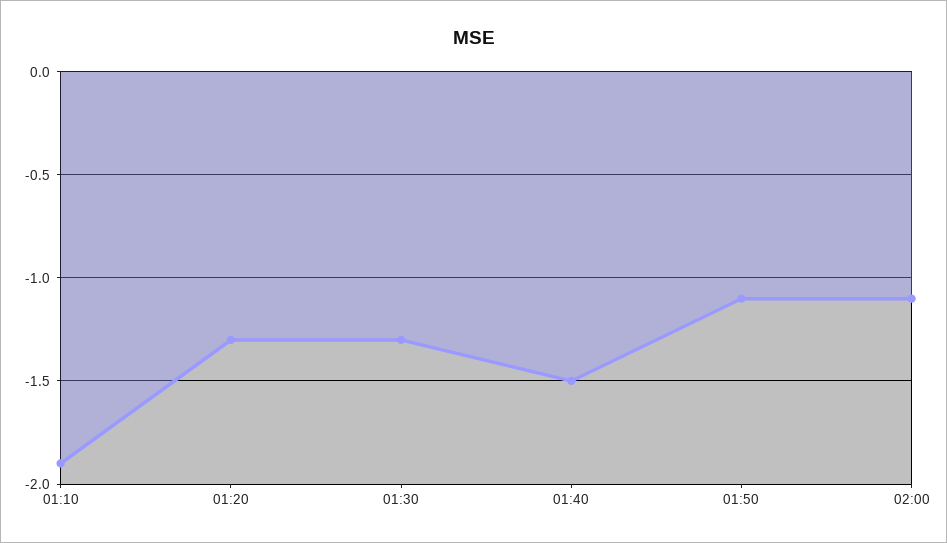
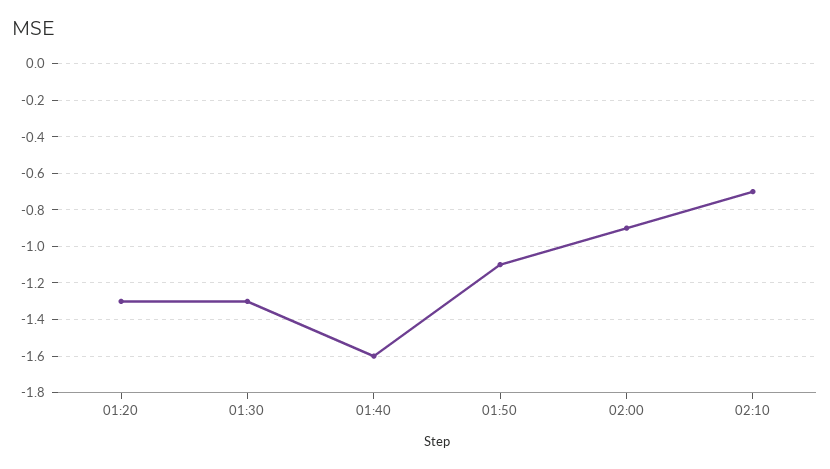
01:10: -1.9 -> none
01:40: -1.5 -> -1.6
02:00: -1.1 -> -0.9
02:10: none -> -0.7

